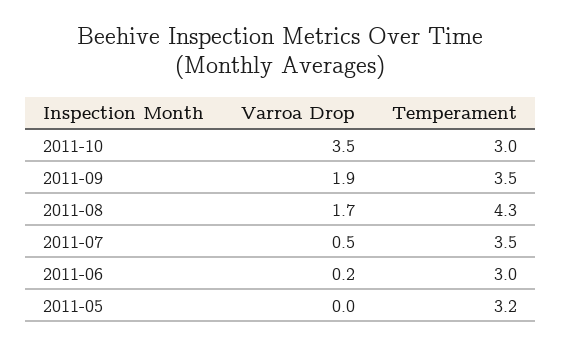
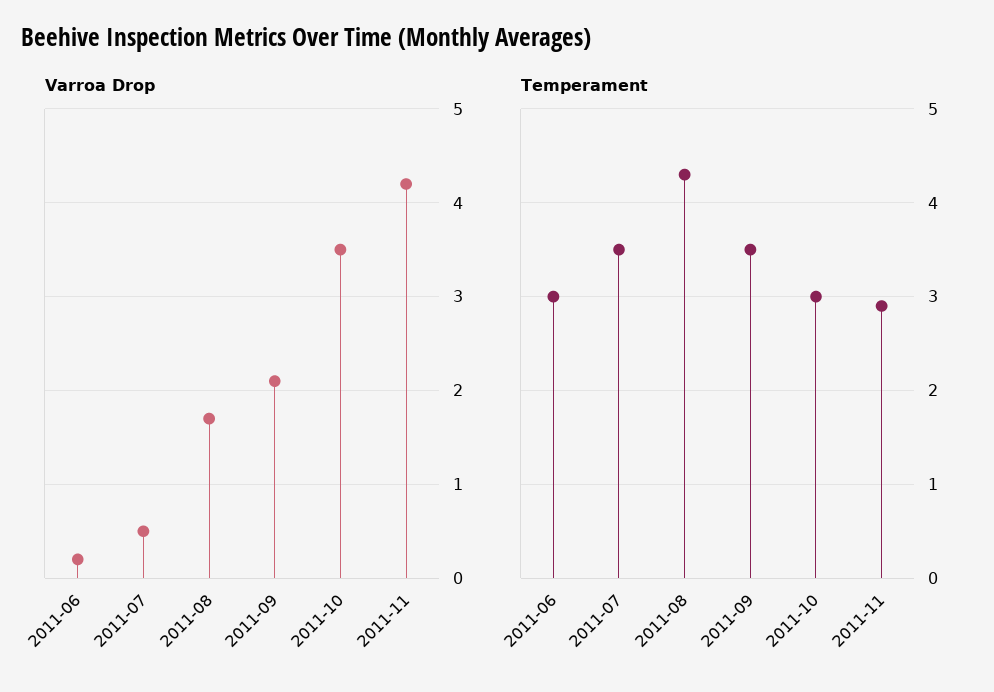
Varroa Drop, 2011-09: 1.9 -> 2.1
Varroa Drop, 2011-05: 0 -> none
Temperament, 2011-05: 3.2 -> none
Varroa Drop, 2011-11: none -> 4.2
Temperament, 2011-11: none -> 2.9

